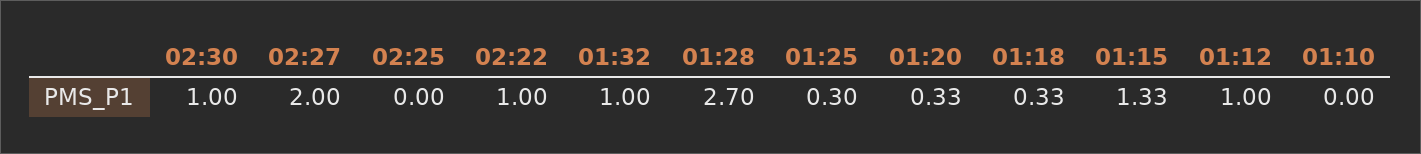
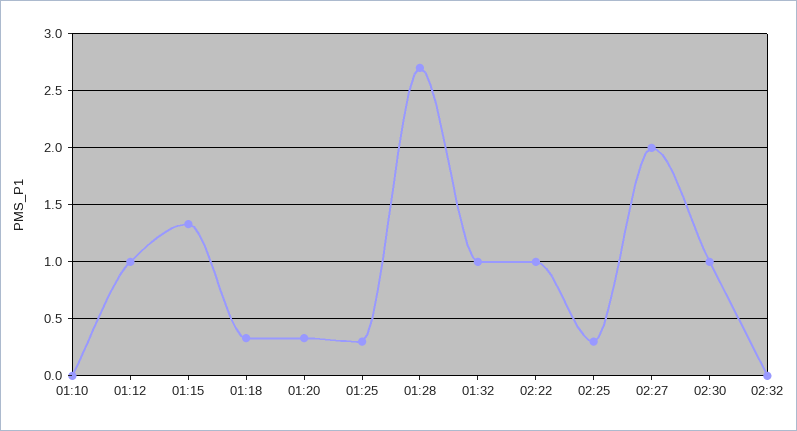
02:25: 0 -> 0.3
02:32: none -> 0

